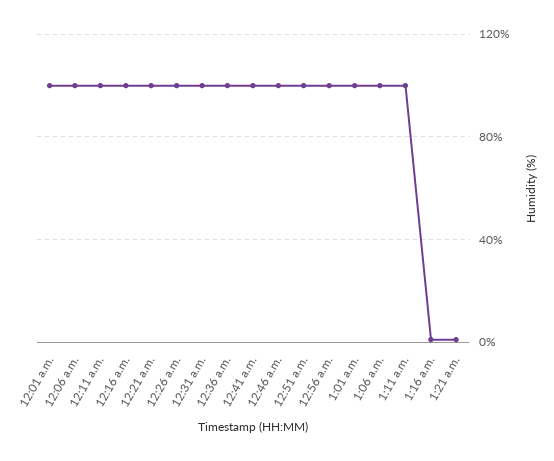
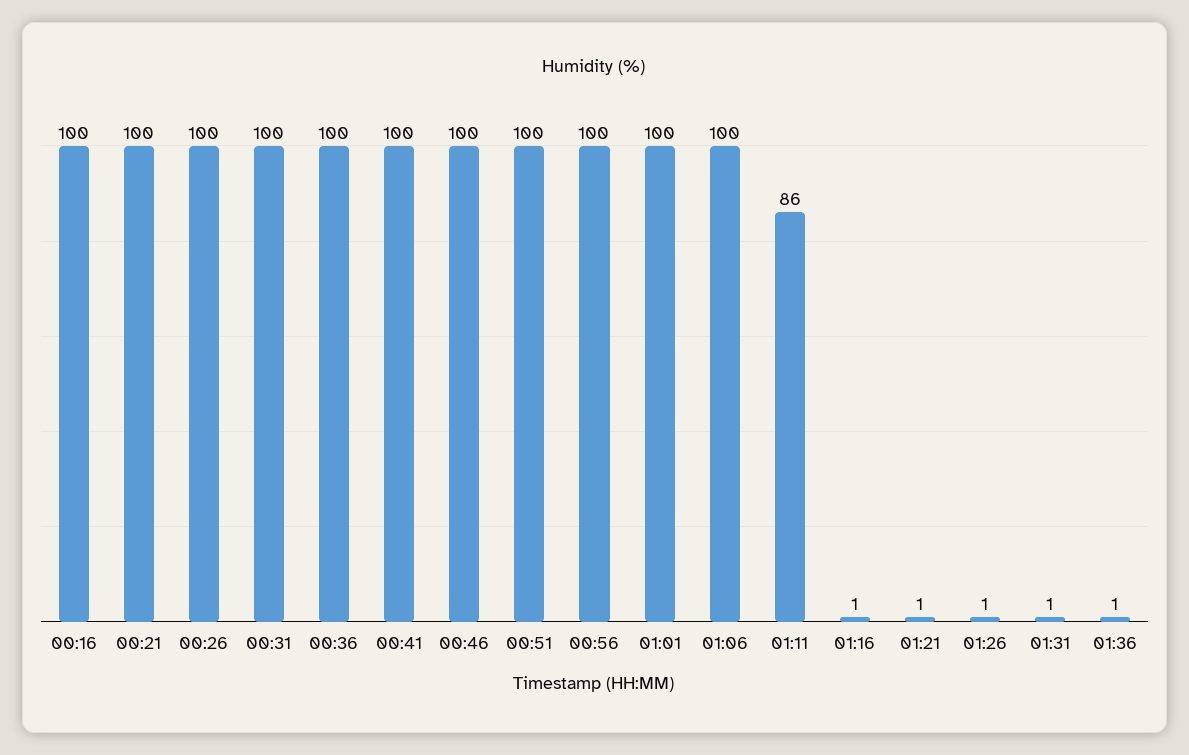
12:01 a.m.: 100 -> none
12:06 a.m.: 100 -> none
12:11 a.m.: 100 -> none
1:11 a.m.: 100 -> 86
01:26: none -> 1
01:31: none -> 1
01:36: none -> 1

